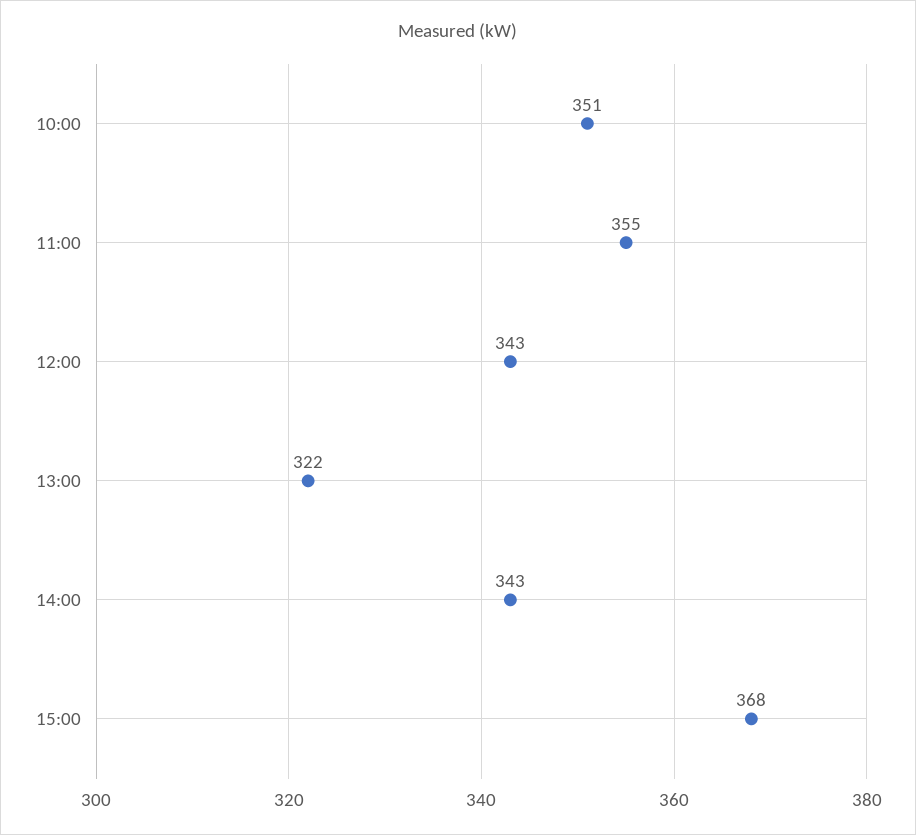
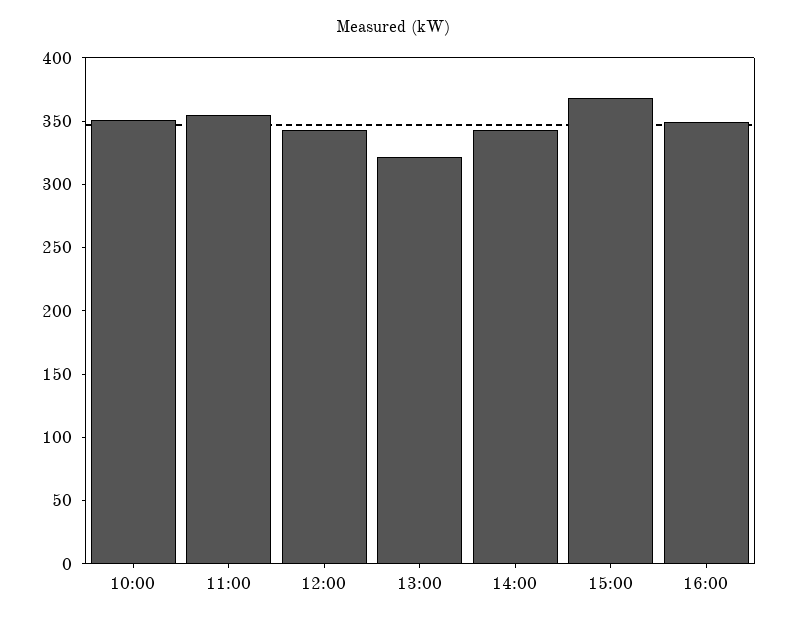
16:00: none -> 350

